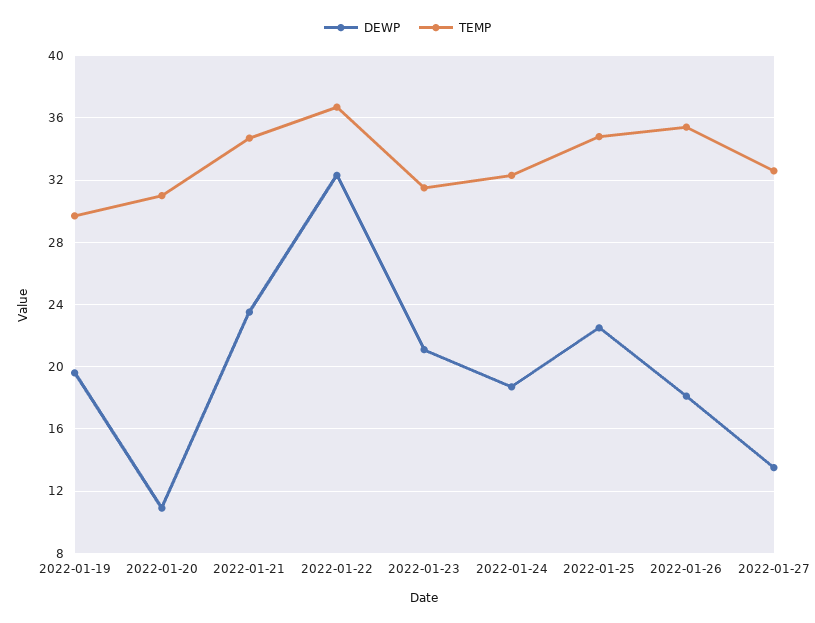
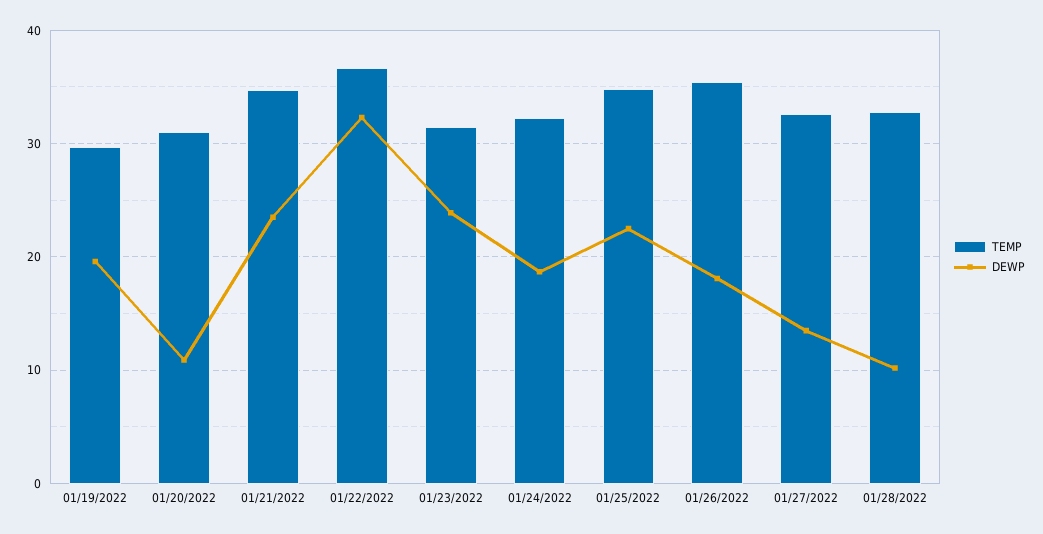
DEWP, 2022-01-23: 21 -> 24
TEMP, 01/28/2022: none -> 33
DEWP, 01/28/2022: none -> 10

